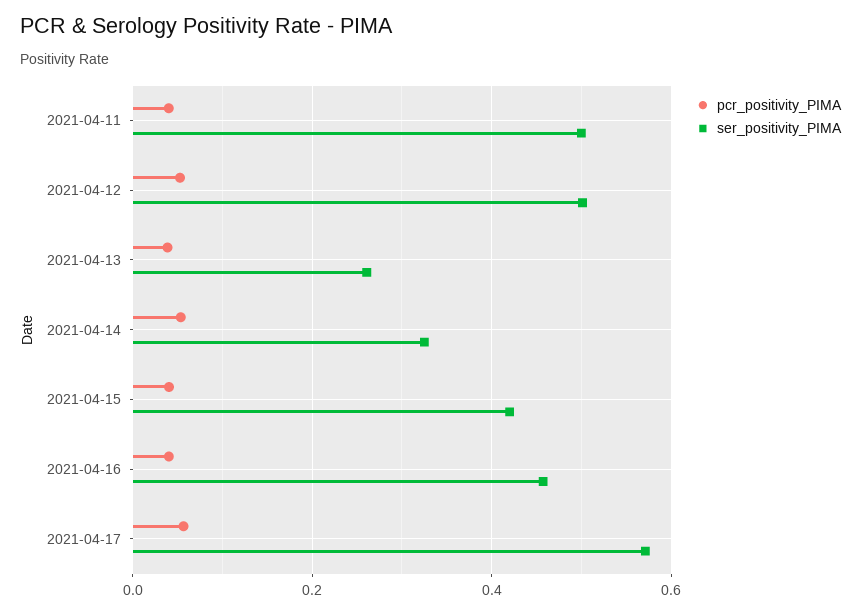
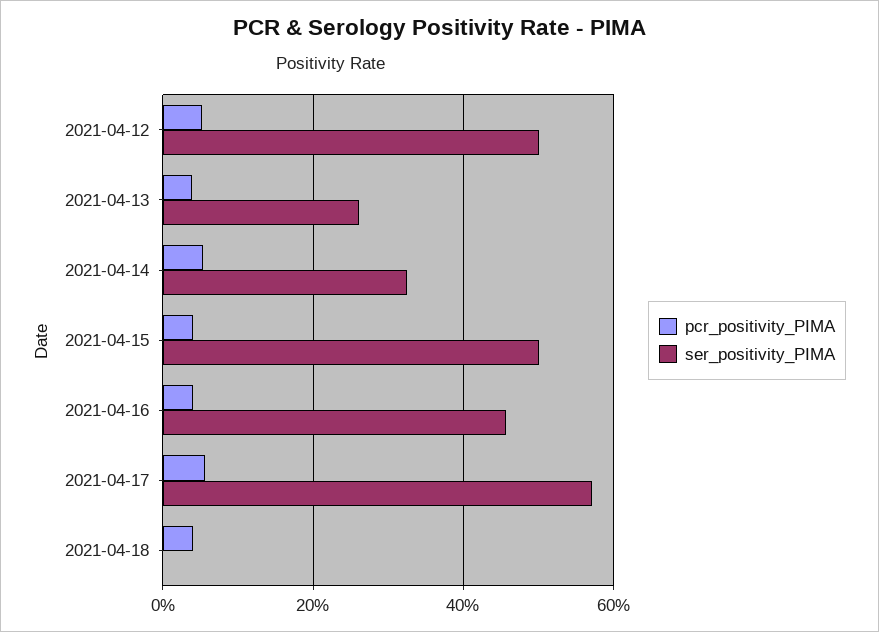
pcr_positivity_PIMA, 2021-04-11: 0.04 -> none
ser_positivity_PIMA, 2021-04-11: 0.5 -> none
ser_positivity_PIMA, 2021-04-15: 0.42 -> 0.5
pcr_positivity_PIMA, 2021-04-18: none -> 0.04
ser_positivity_PIMA, 2021-04-18: none -> 0

